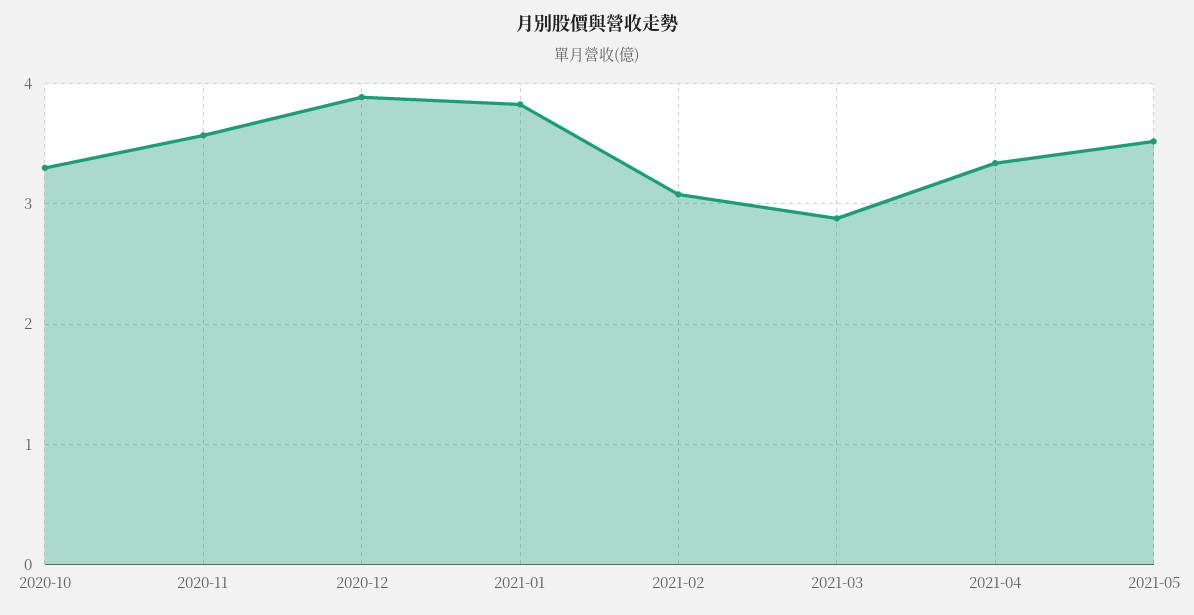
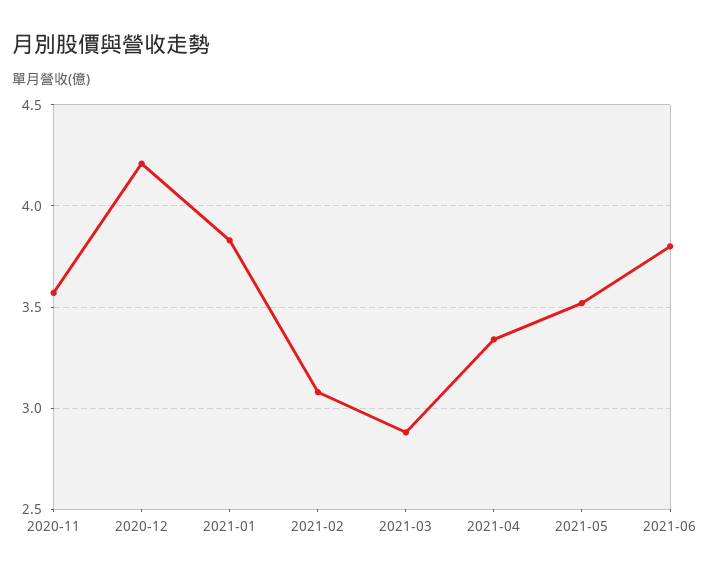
2020-10: 3.3 -> none
2020-12: 3.9 -> 4.2
2021-06: none -> 3.8

